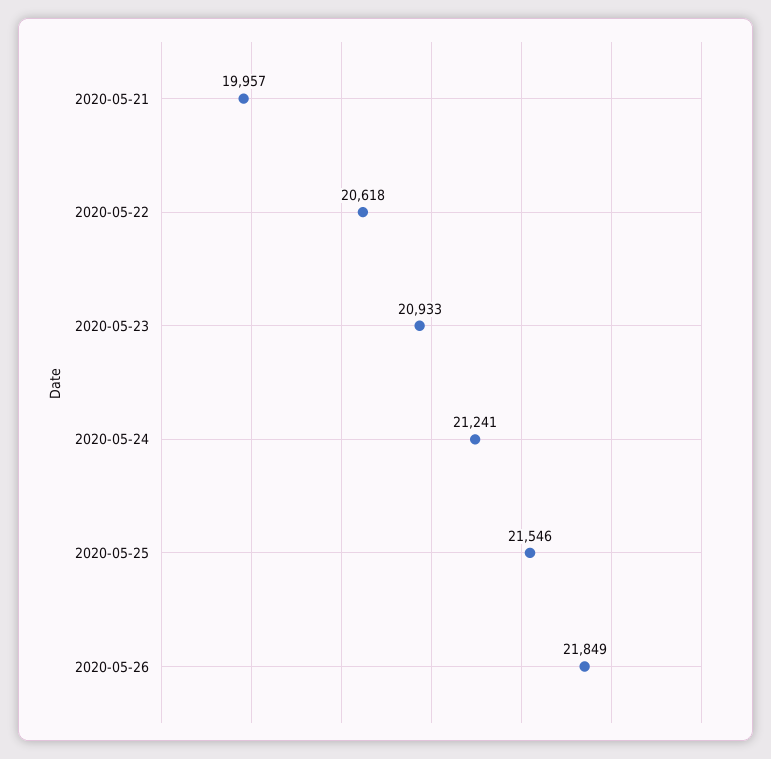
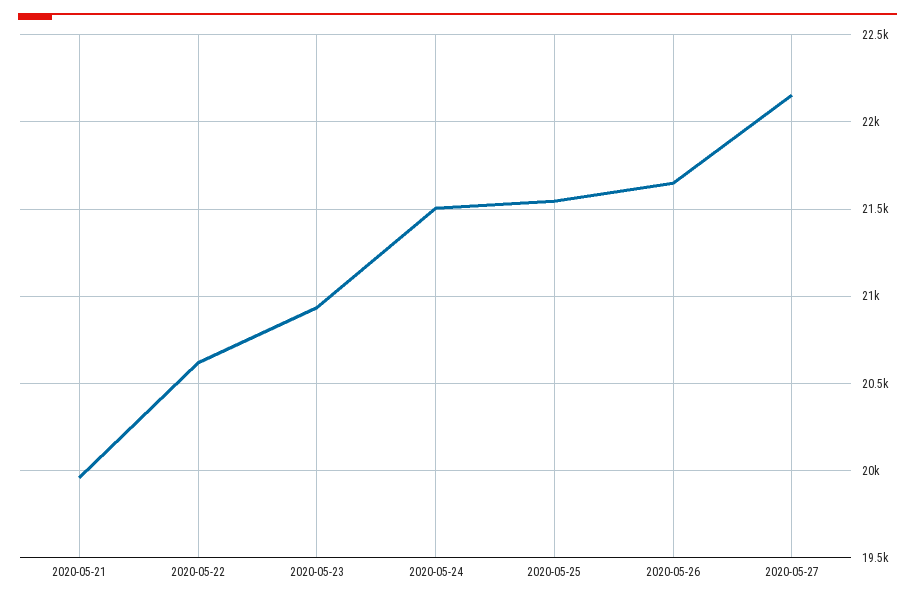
2020-05-24: 21241 -> 21500
2020-05-26: 21849 -> 21650
2020-05-27: none -> 22150

